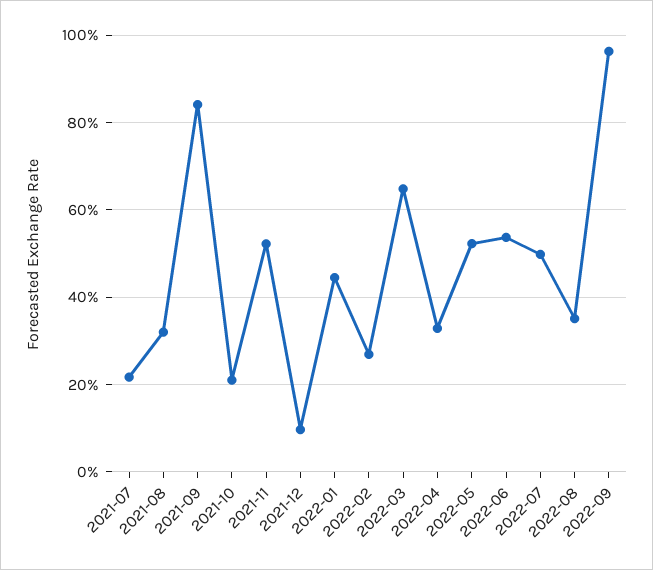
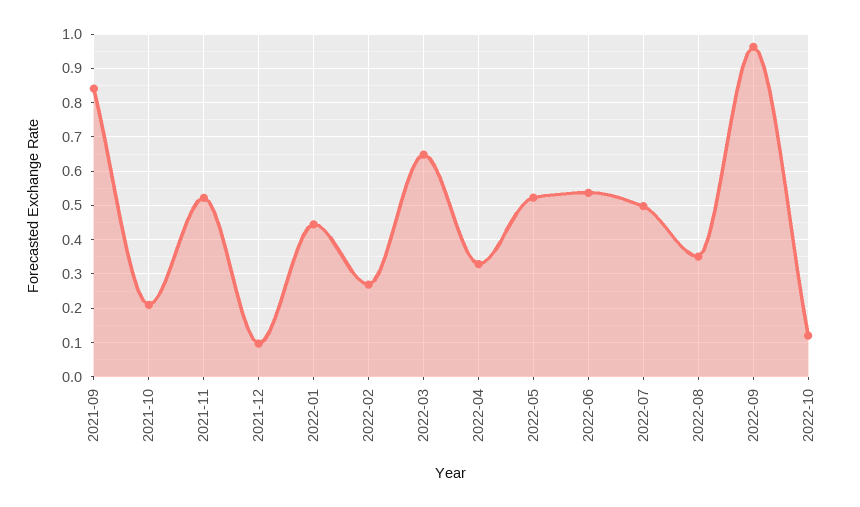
2021-07: 0.22 -> none
2021-08: 0.32 -> none
2022-10: none -> 0.12

